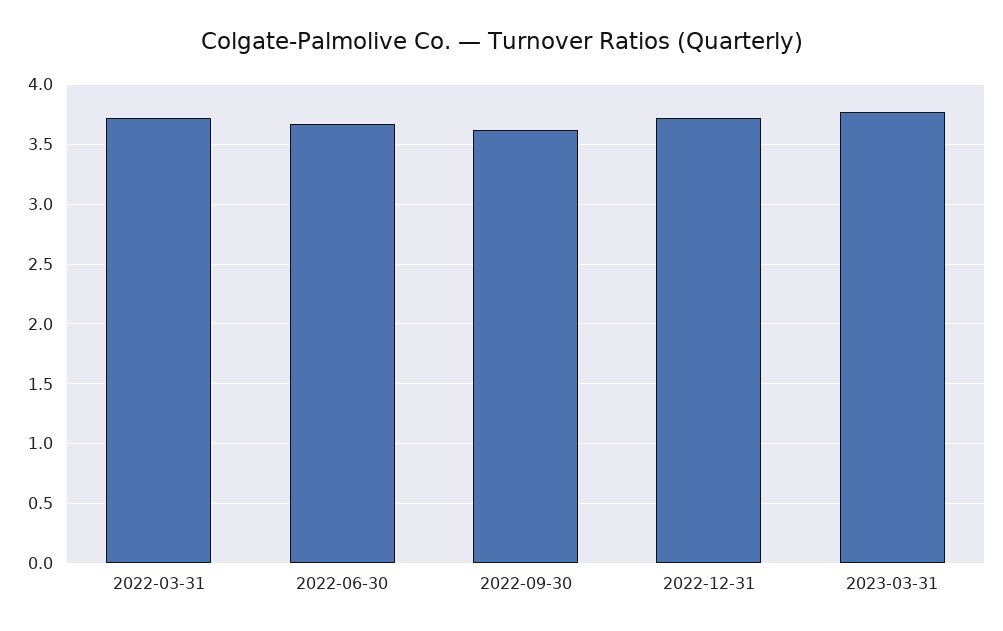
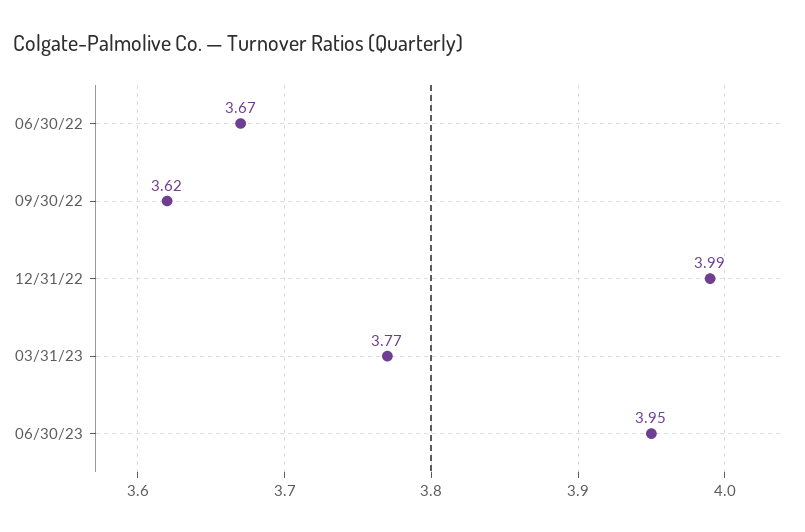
2022-03-31: 3.7 -> none
2022-12-31: 3.7 -> 3.99
06/30/23: none -> 3.95

